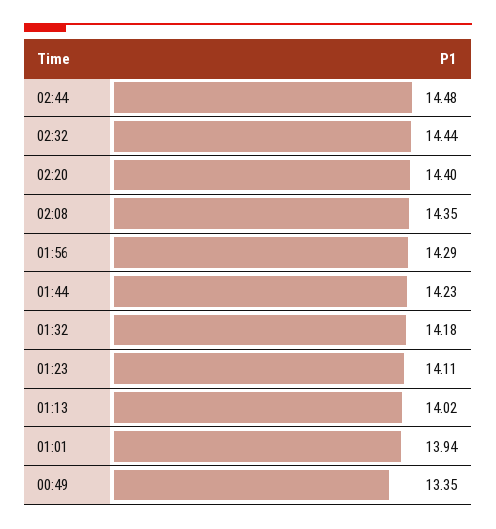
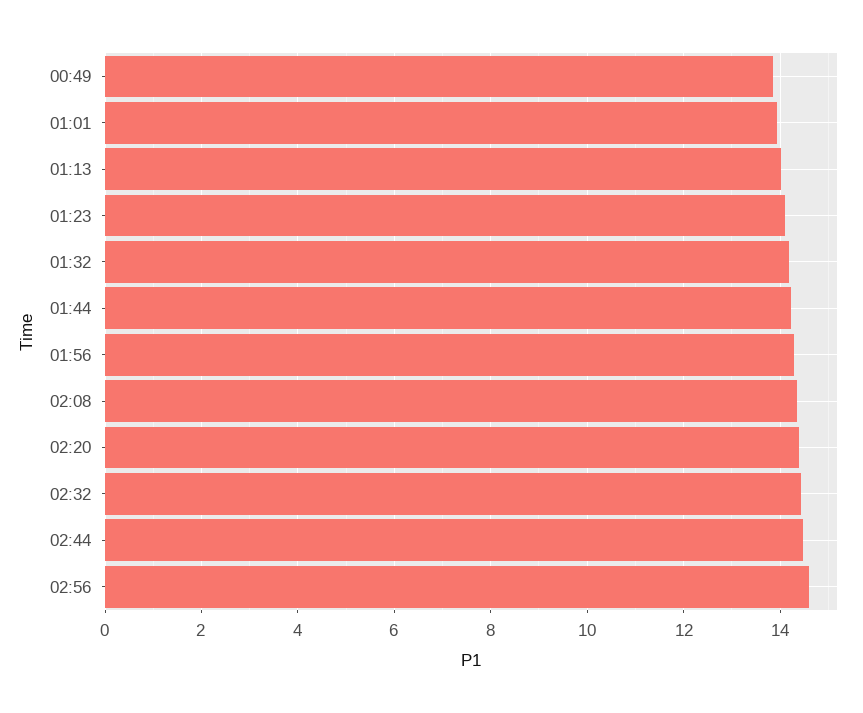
00:49: 13.35 -> 13.8
02:56: none -> 14.6

